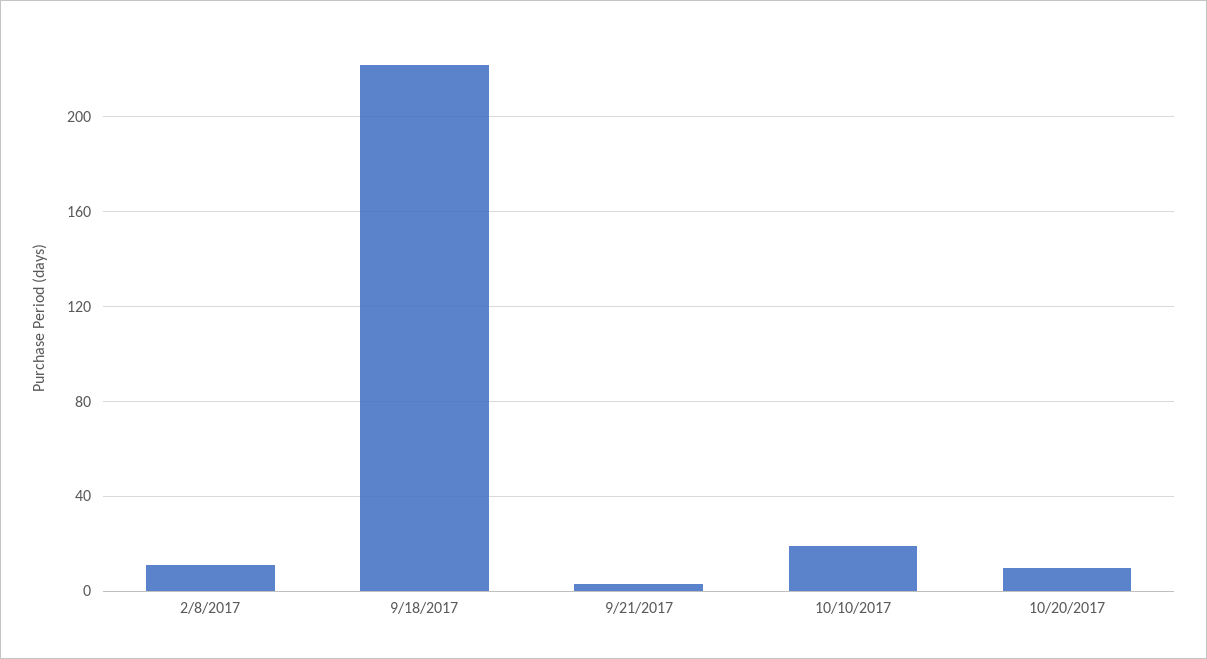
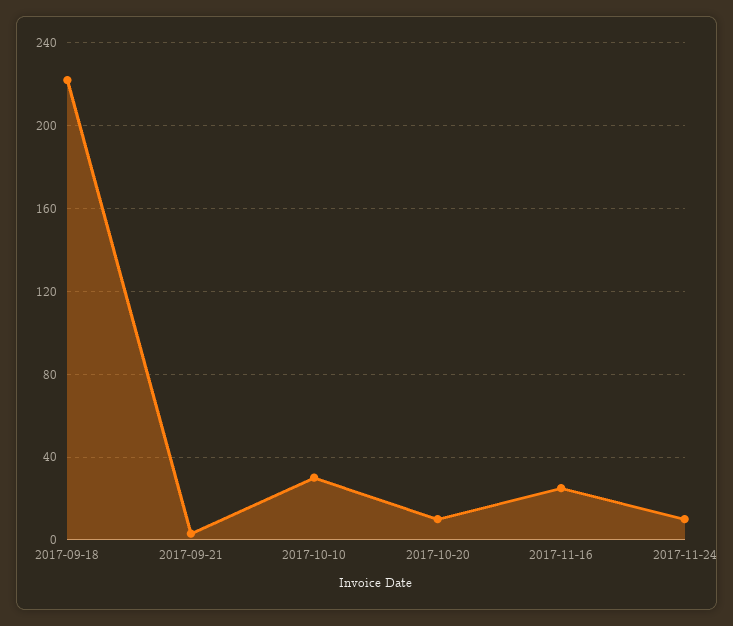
2/8/2017: 10 -> none
10/10/2017: 20 -> 30
2017-11-16: none -> 25
2017-11-24: none -> 10

